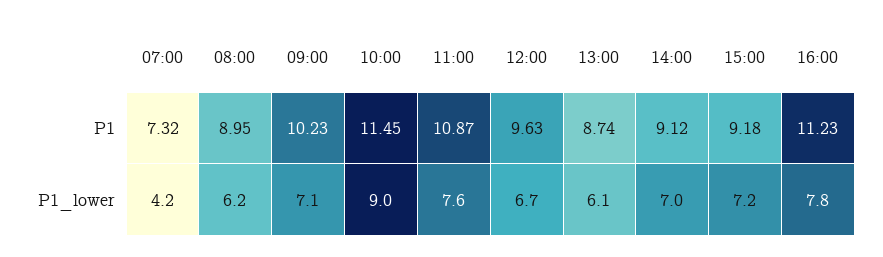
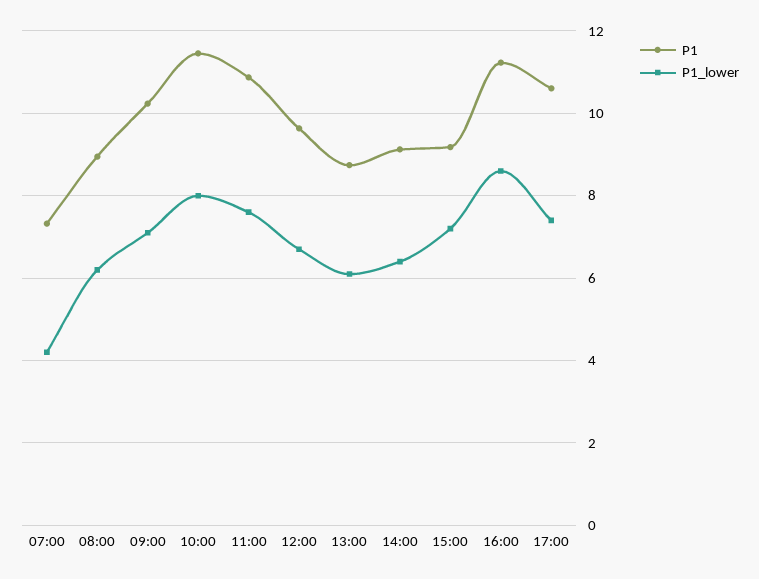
P1_lower, 10:00: 9 -> 8
P1_lower, 14:00: 7 -> 6.4
P1_lower, 16:00: 7.8 -> 8.6
P1, 17:00: none -> 10.6
P1_lower, 17:00: none -> 7.4

